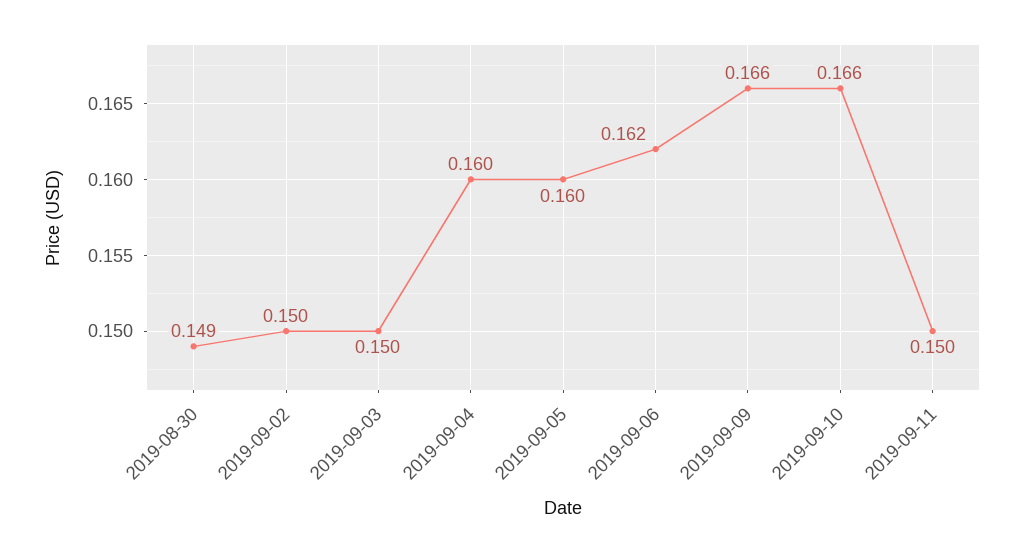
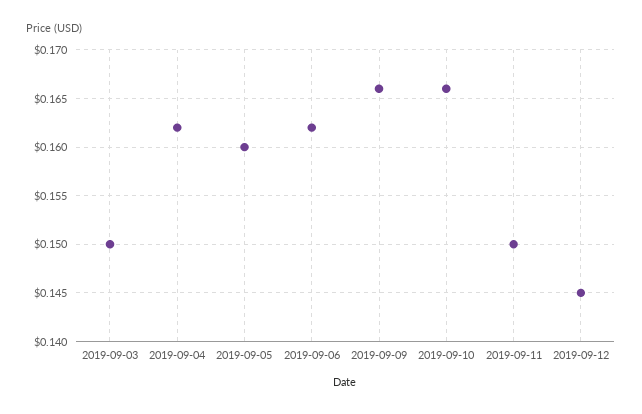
2019-08-30: 0.149 -> none
2019-09-02: 0.15 -> none
2019-09-04: 0.16 -> 0.162
2019-09-12: none -> 0.145

